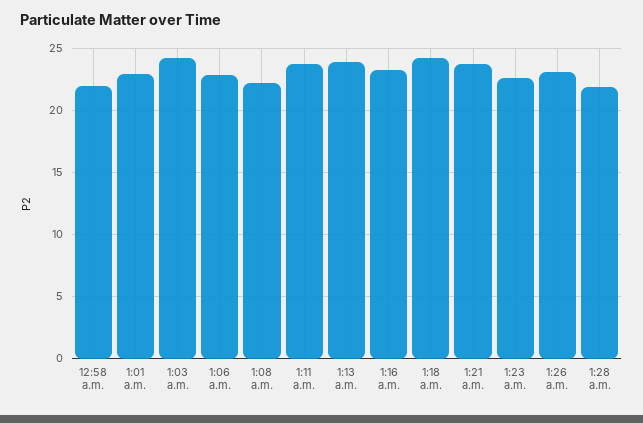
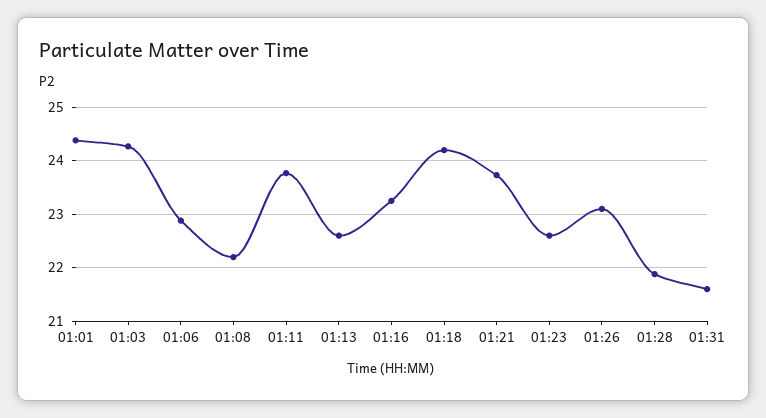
12:58 a.m.: 22 -> none
1:01 a.m.: 23 -> 24.4
1:13 a.m.: 24 -> 22.6
01:31: none -> 21.6

